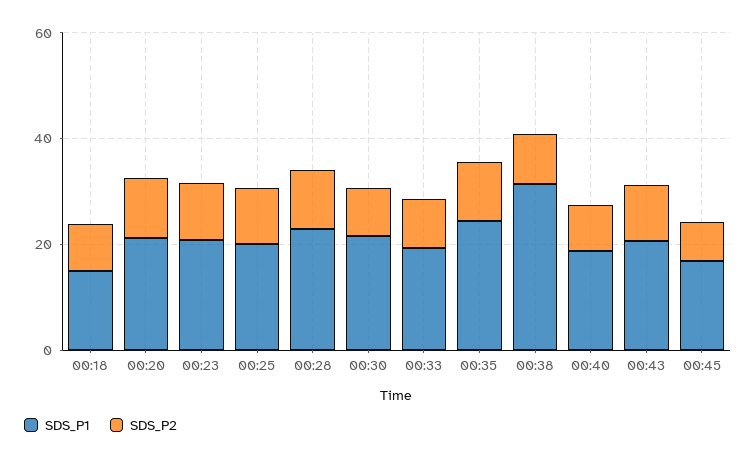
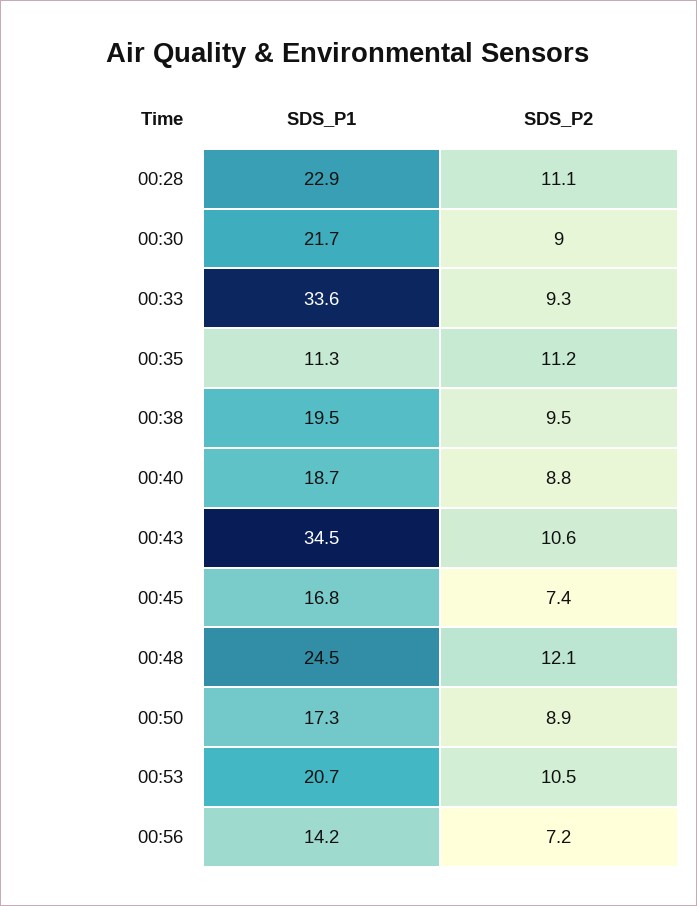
SDS_P1, 00:18: 15 -> none
SDS_P2, 00:18: 10 -> none
SDS_P1, 00:20: 20 -> none
SDS_P2, 00:20: 10 -> none
SDS_P1, 00:23: 20 -> none
SDS_P2, 00:23: 10 -> none
SDS_P1, 00:25: 20 -> none
SDS_P2, 00:25: 10 -> none
SDS_P1, 00:33: 20 -> 33.6
SDS_P1, 00:35: 25 -> 11.3
SDS_P1, 00:38: 30 -> 19.5
SDS_P1, 00:43: 20 -> 34.5
SDS_P1, 00:48: none -> 24.5
SDS_P2, 00:48: none -> 12.1
SDS_P1, 00:50: none -> 17.3
SDS_P2, 00:50: none -> 8.9
SDS_P1, 00:53: none -> 20.7
SDS_P2, 00:53: none -> 10.5
SDS_P1, 00:56: none -> 14.2
SDS_P2, 00:56: none -> 7.2

